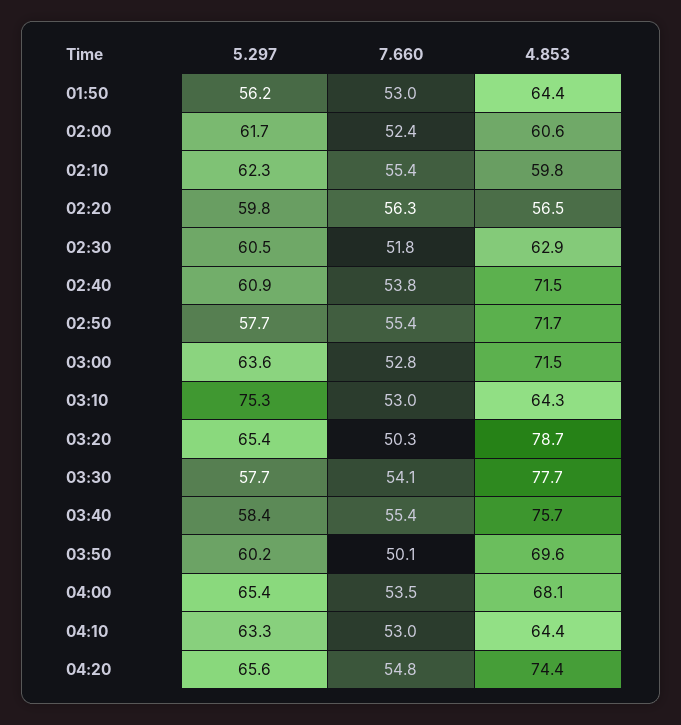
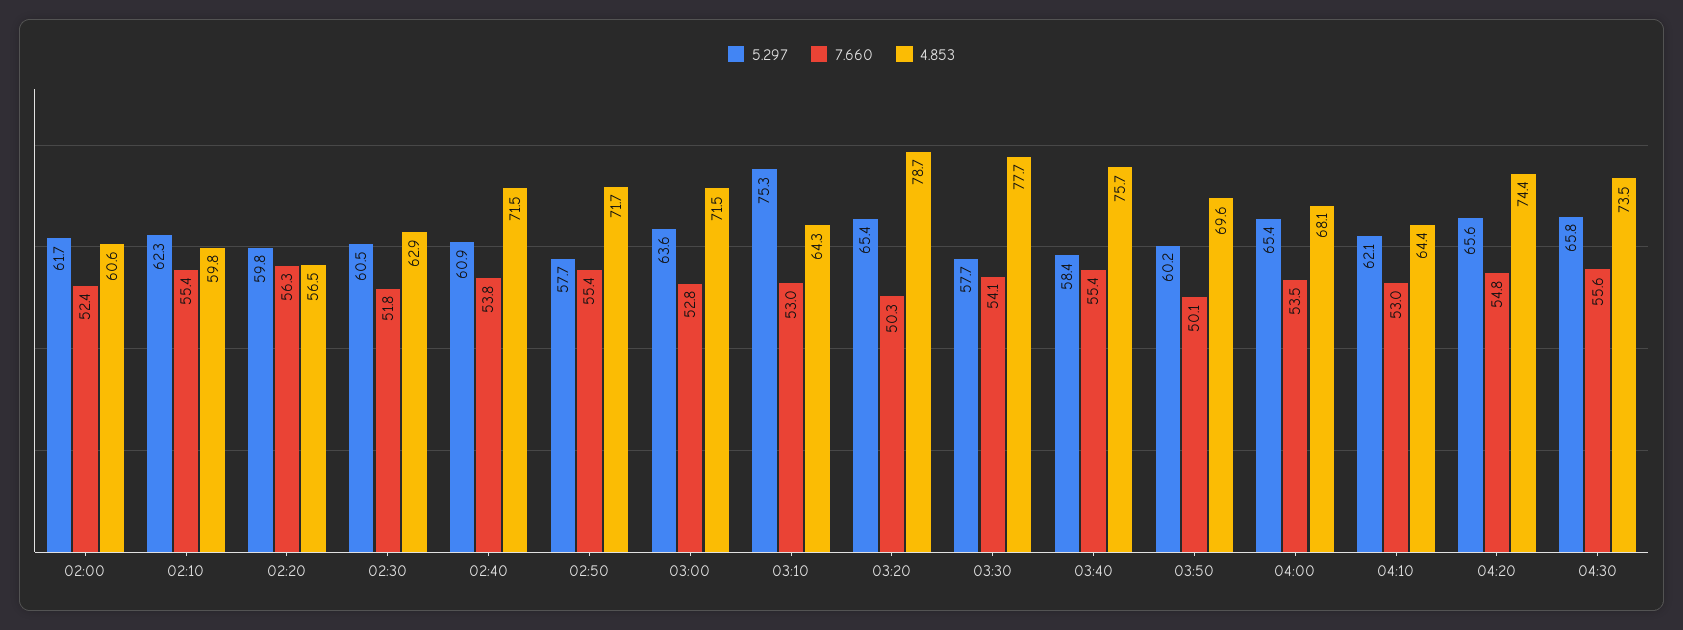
5.297, 01:50: 56.2 -> none
7.660, 01:50: 53 -> none
4.853, 01:50: 64.4 -> none
5.297, 04:10: 63.3 -> 62.1
5.297, 04:30: none -> 65.8
7.660, 04:30: none -> 55.6
4.853, 04:30: none -> 73.5

